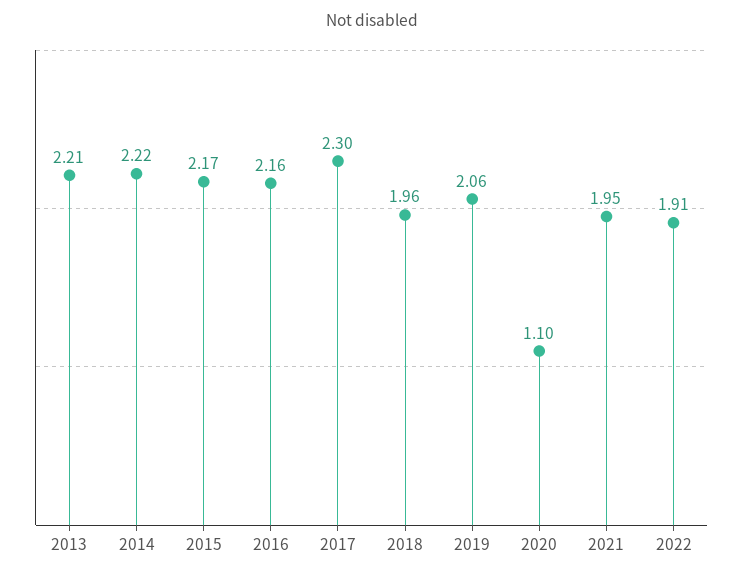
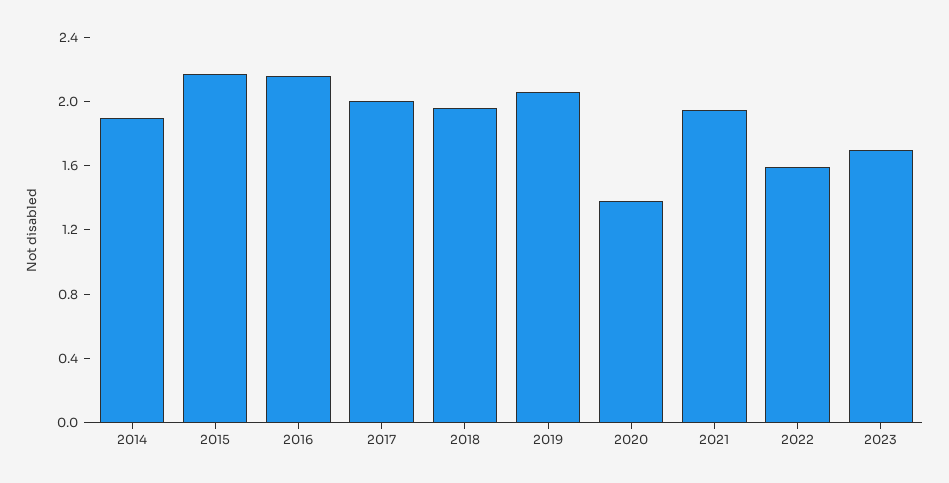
2013: 2.21 -> none
2014: 2.22 -> 1.9
2017: 2.3 -> 2
2020: 1.1 -> 1.4
2022: 1.91 -> 1.6
2023: none -> 1.7

